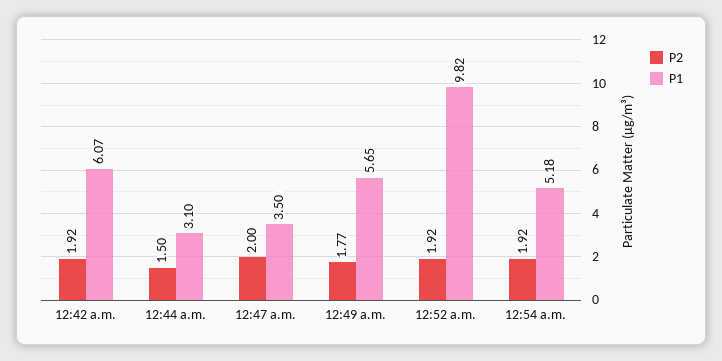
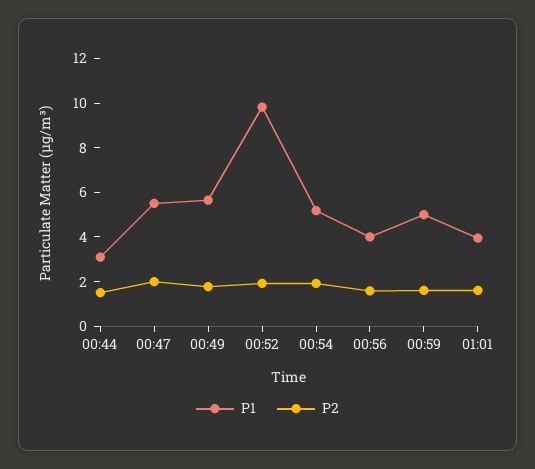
P2, 12:42 a.m.: 1.92 -> none
P1, 12:42 a.m.: 6.07 -> none
P1, 12:47 a.m.: 3.5 -> 5.5
P1, 00:56: none -> 4
P2, 00:56: none -> 1.5
P1, 00:59: none -> 5
P2, 00:59: none -> 1.5
P1, 01:01: none -> 4
P2, 01:01: none -> 1.5

